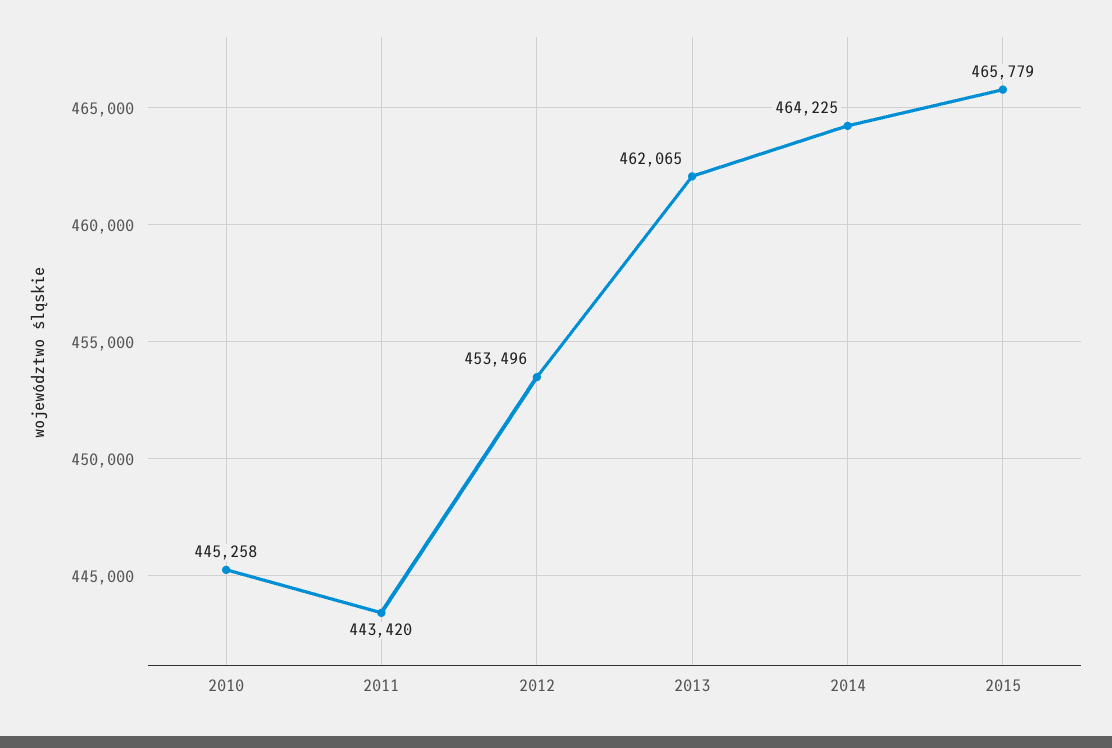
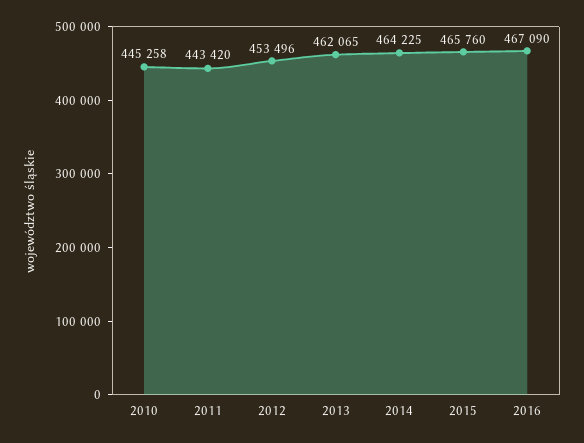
2015: 465779 -> 465760
2016: none -> 467090

